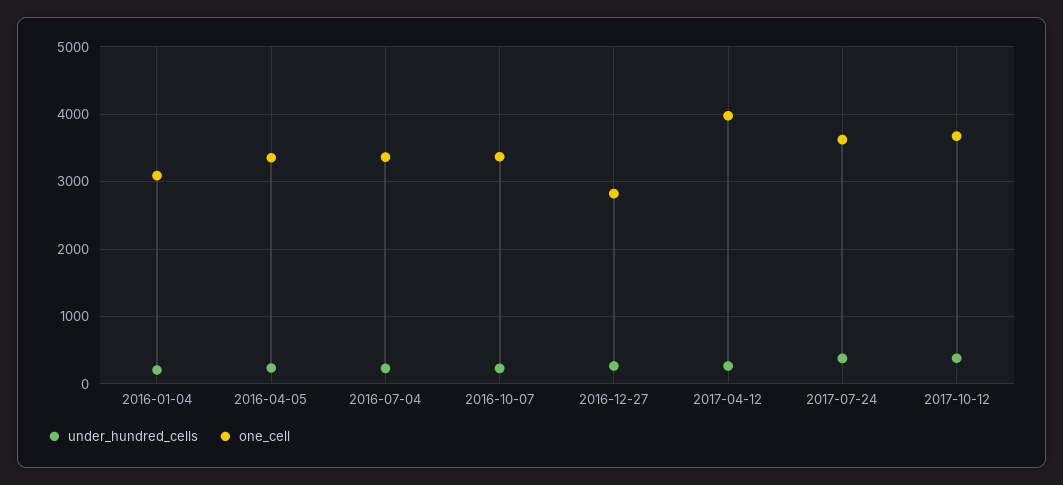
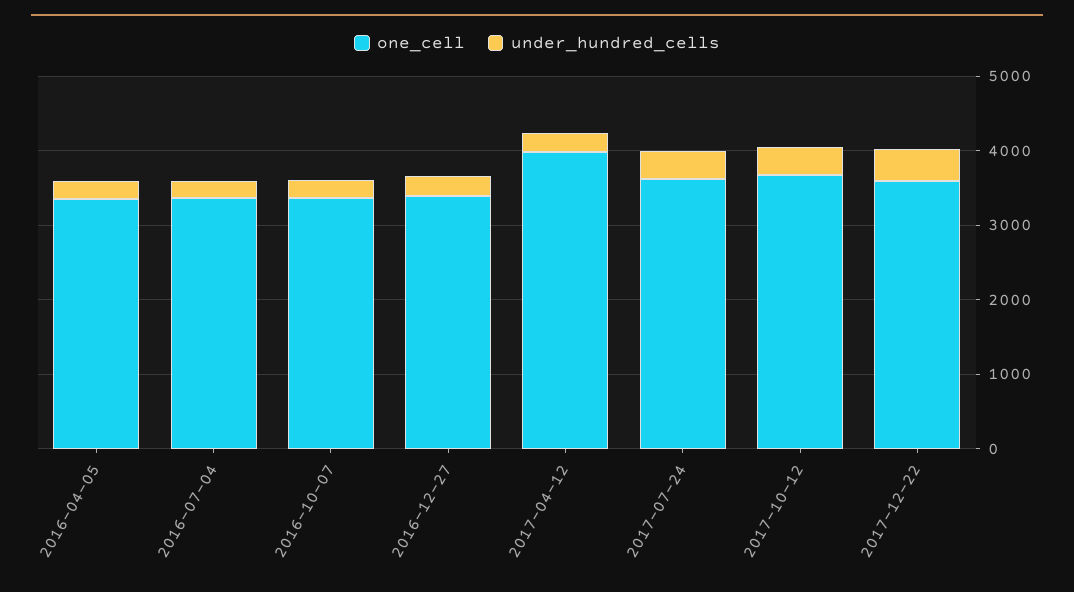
under_hundred_cells, 2016-01-04: 200 -> none
one_cell, 2016-01-04: 3100 -> none
one_cell, 2016-12-27: 2800 -> 3400
one_cell, 2017-12-22: none -> 3600
under_hundred_cells, 2017-12-22: none -> 400

